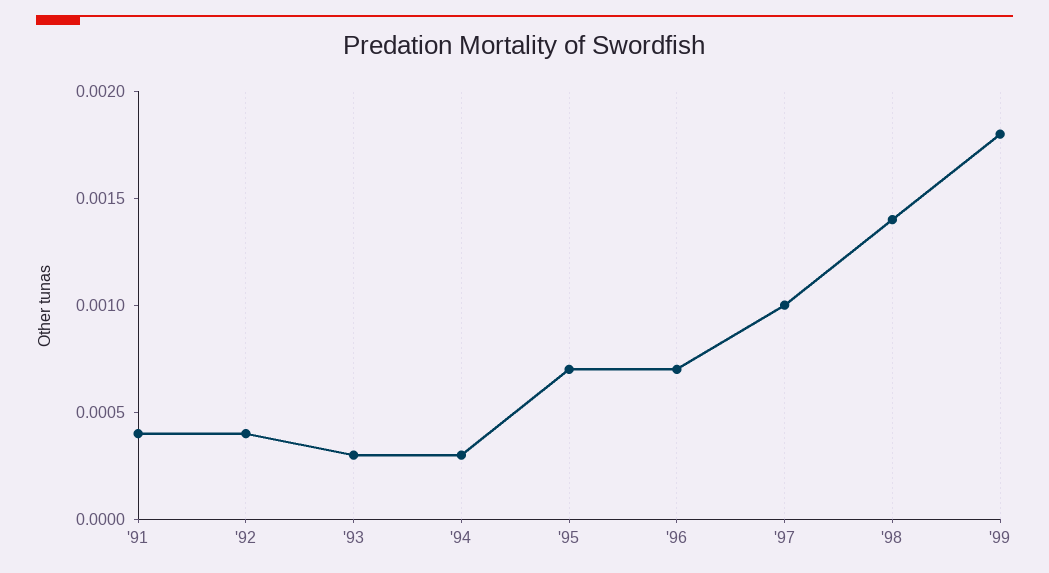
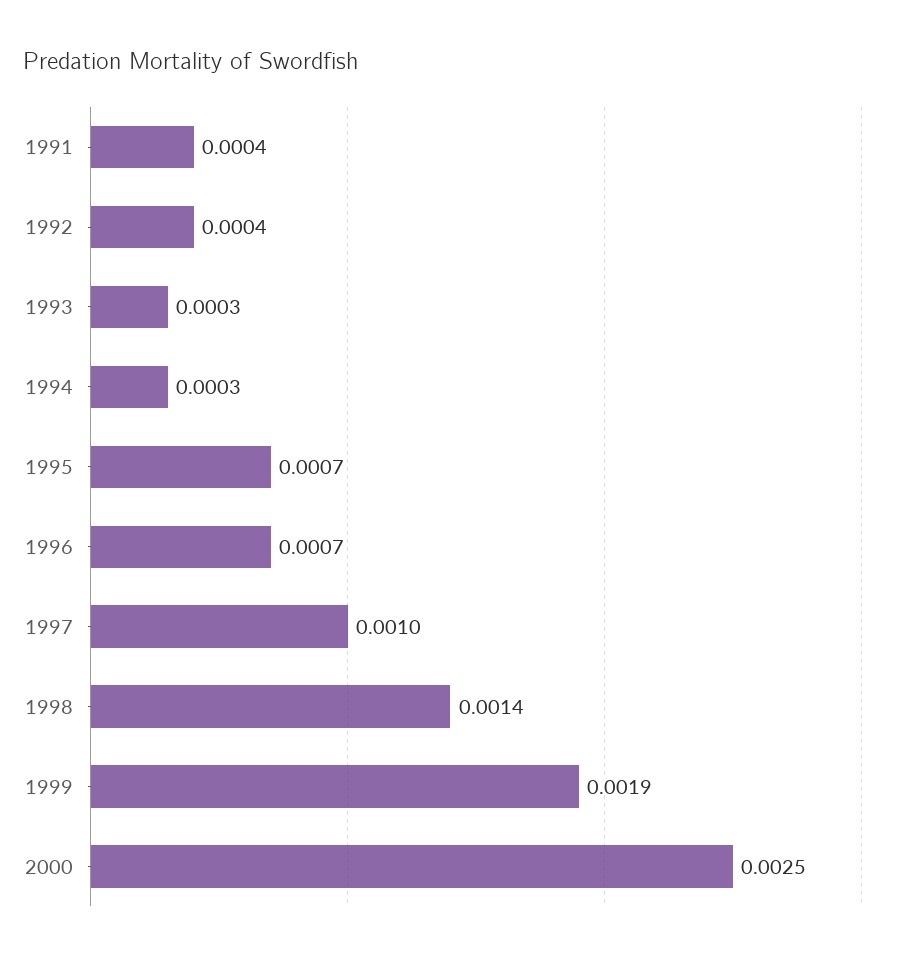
'99: 0.0018 -> 0.0019
2000: none -> 0.0025

